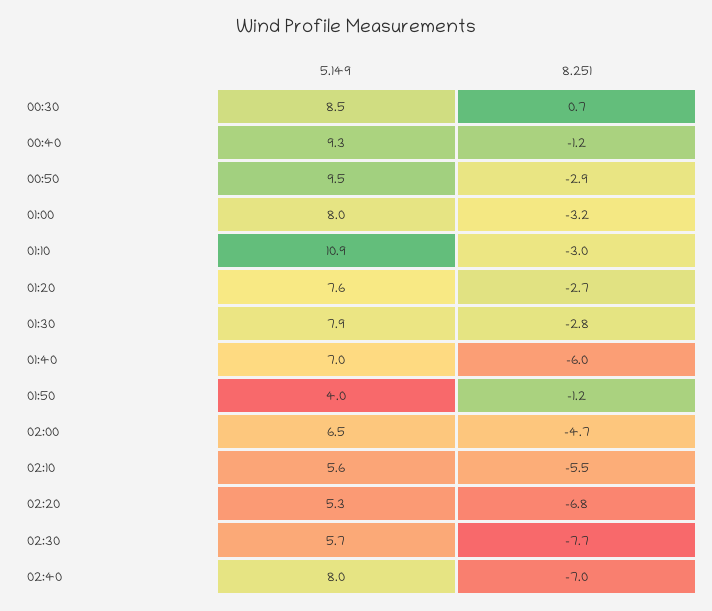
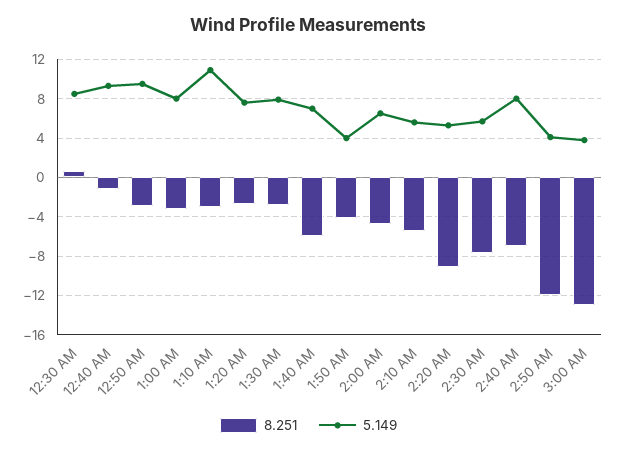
8.251, 01:50: -1.2 -> -4
8.251, 02:20: -6.8 -> -9
8.251, 2:50 AM: none -> -12
5.149, 2:50 AM: none -> 4
8.251, 3:00 AM: none -> -13
5.149, 3:00 AM: none -> 4

